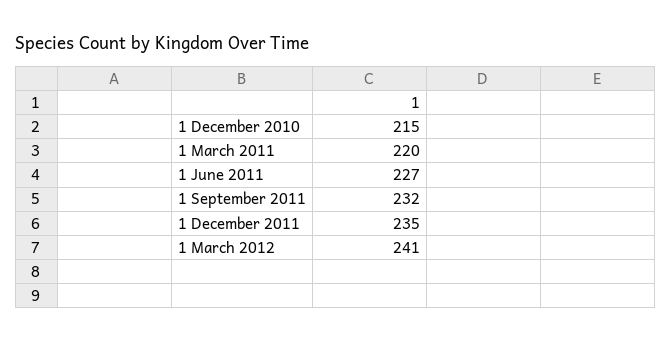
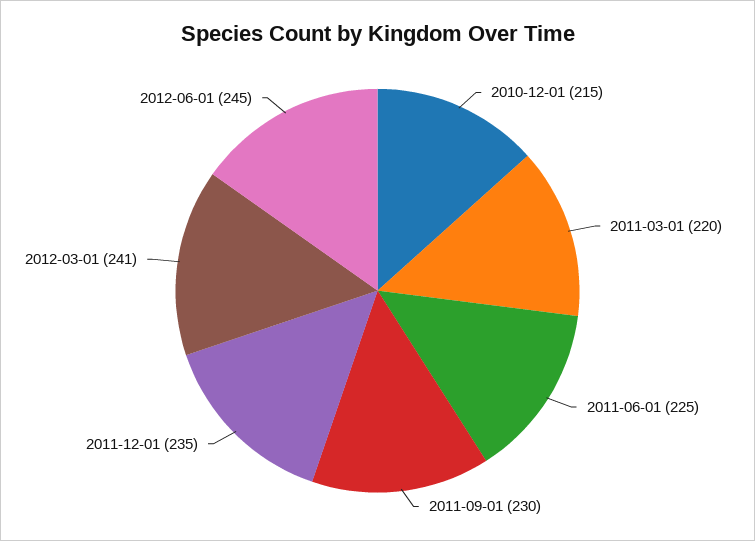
1 June 2011: 227 -> 225
1 September 2011: 232 -> 230
2012-06-01: none -> 245

